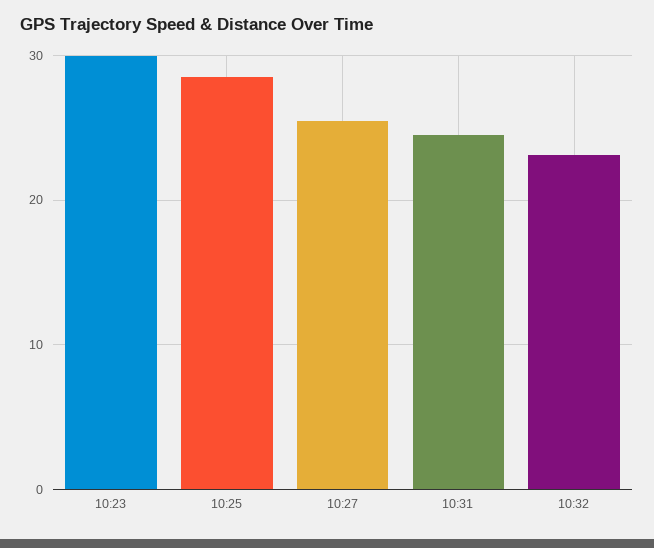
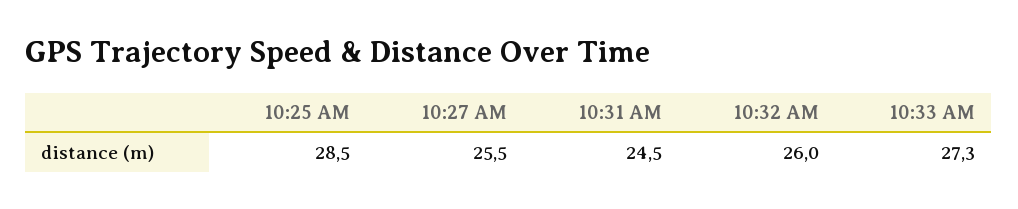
10:23: 30 -> none
10:32: 23 -> 26
10:33 AM: none -> 27.3

